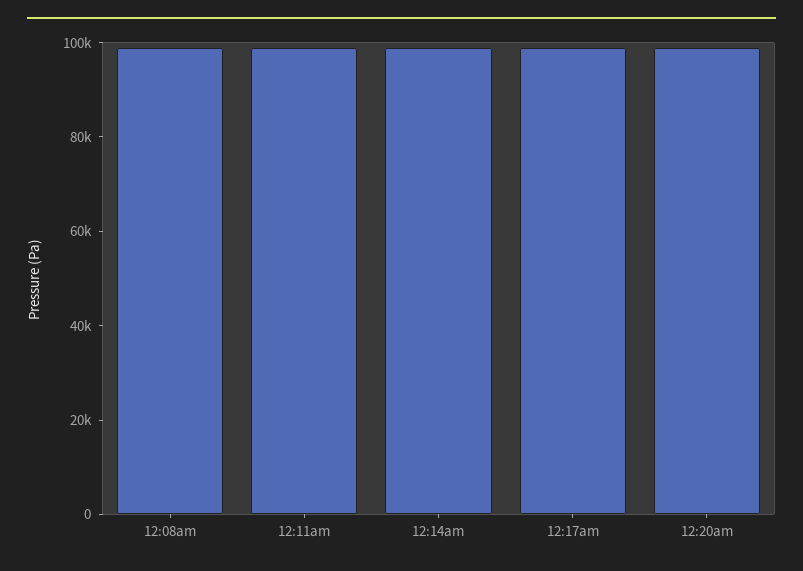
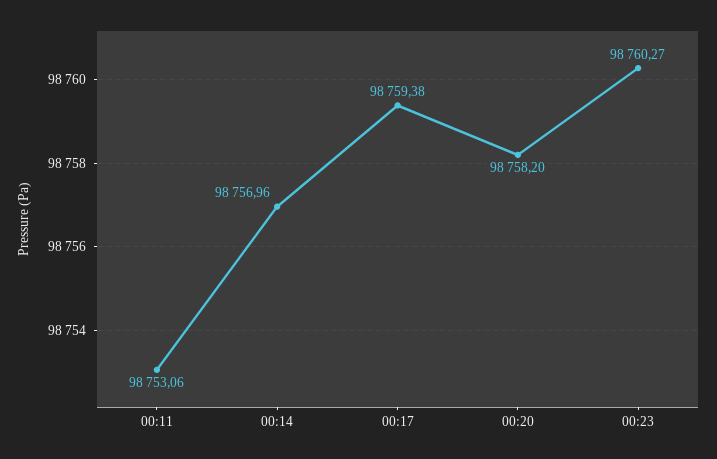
12:08am: 100000 -> none
00:23: none -> 98760.27

